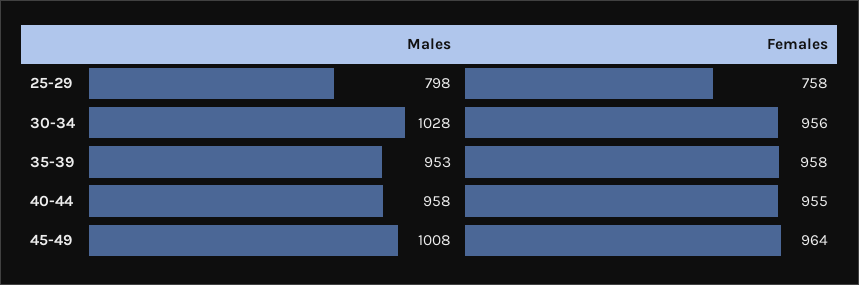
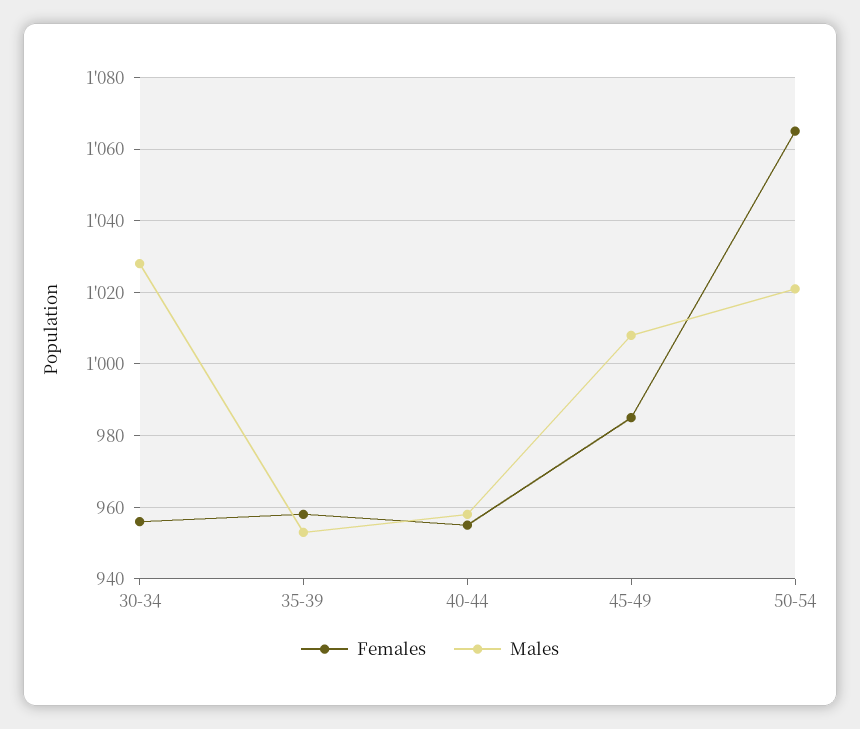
Males, 25-29: 798 -> none
Females, 25-29: 758 -> none
Females, 45-49: 964 -> 985
Females, 50-54: none -> 1065
Males, 50-54: none -> 1020

